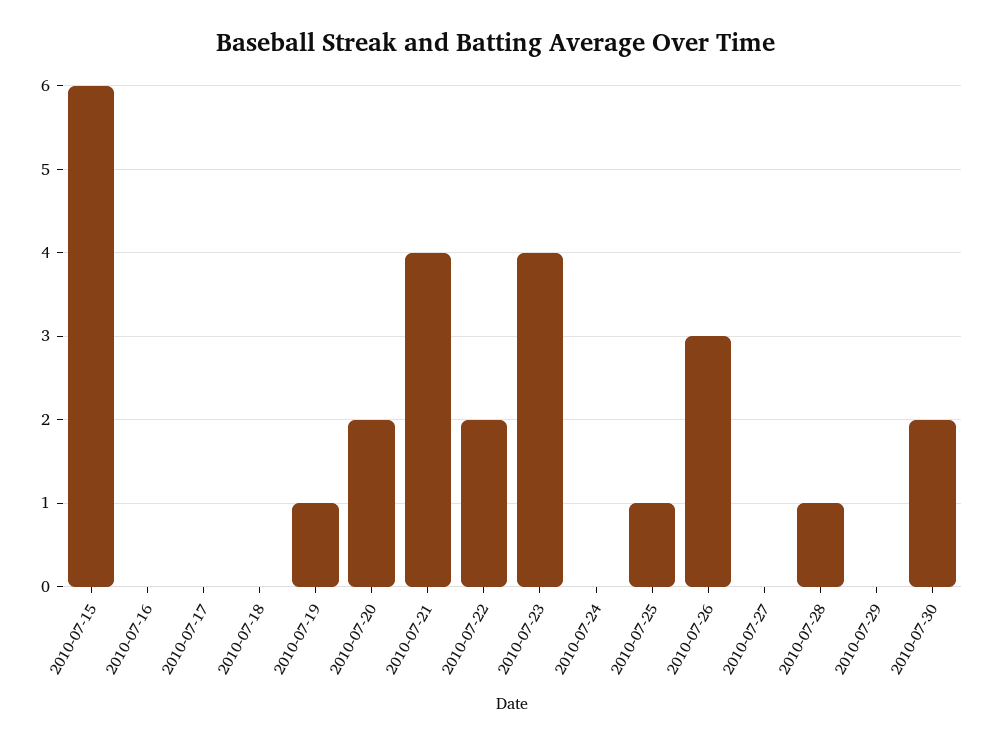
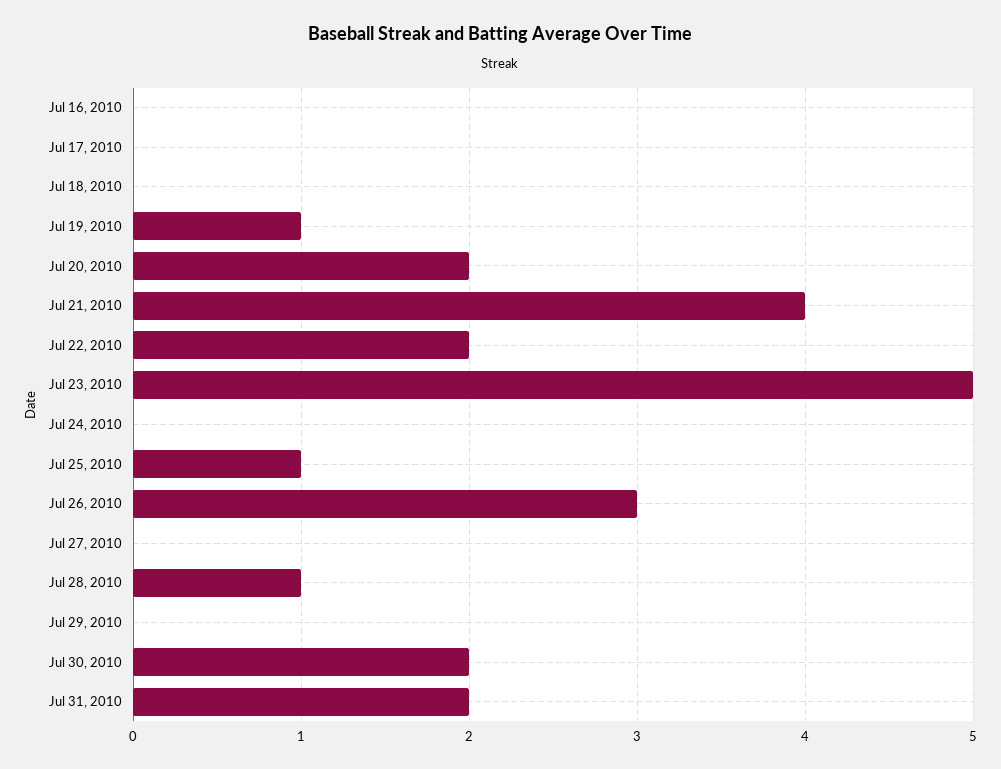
2010-07-15: 6 -> none
2010-07-23: 4 -> 5
Jul 31, 2010: none -> 2

